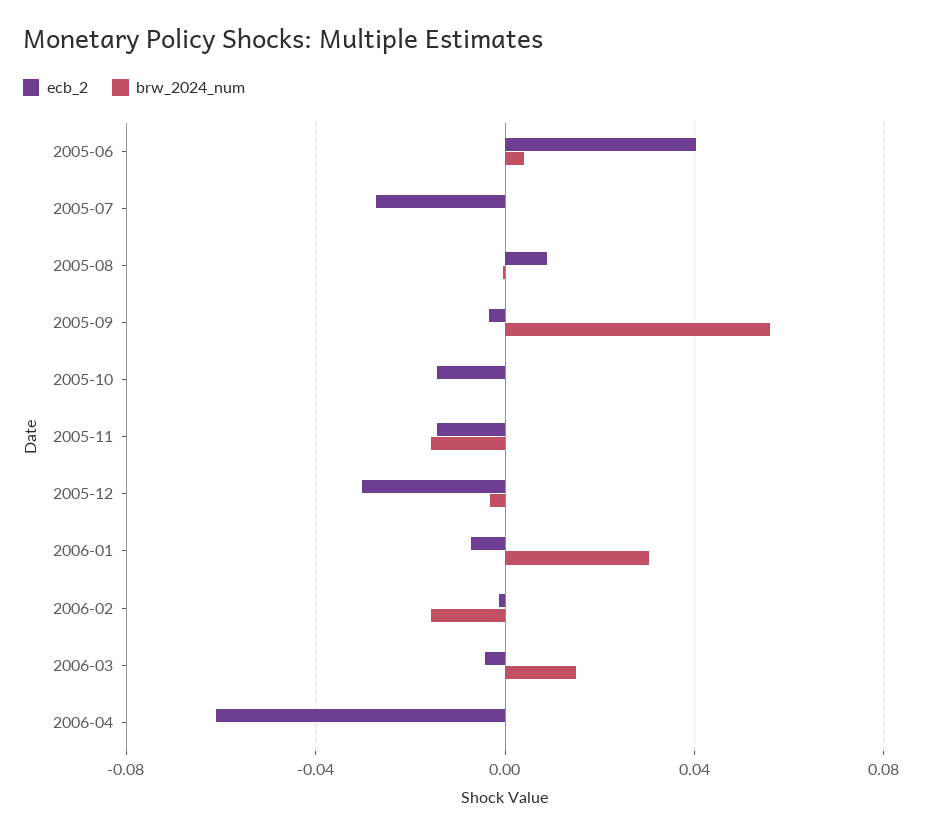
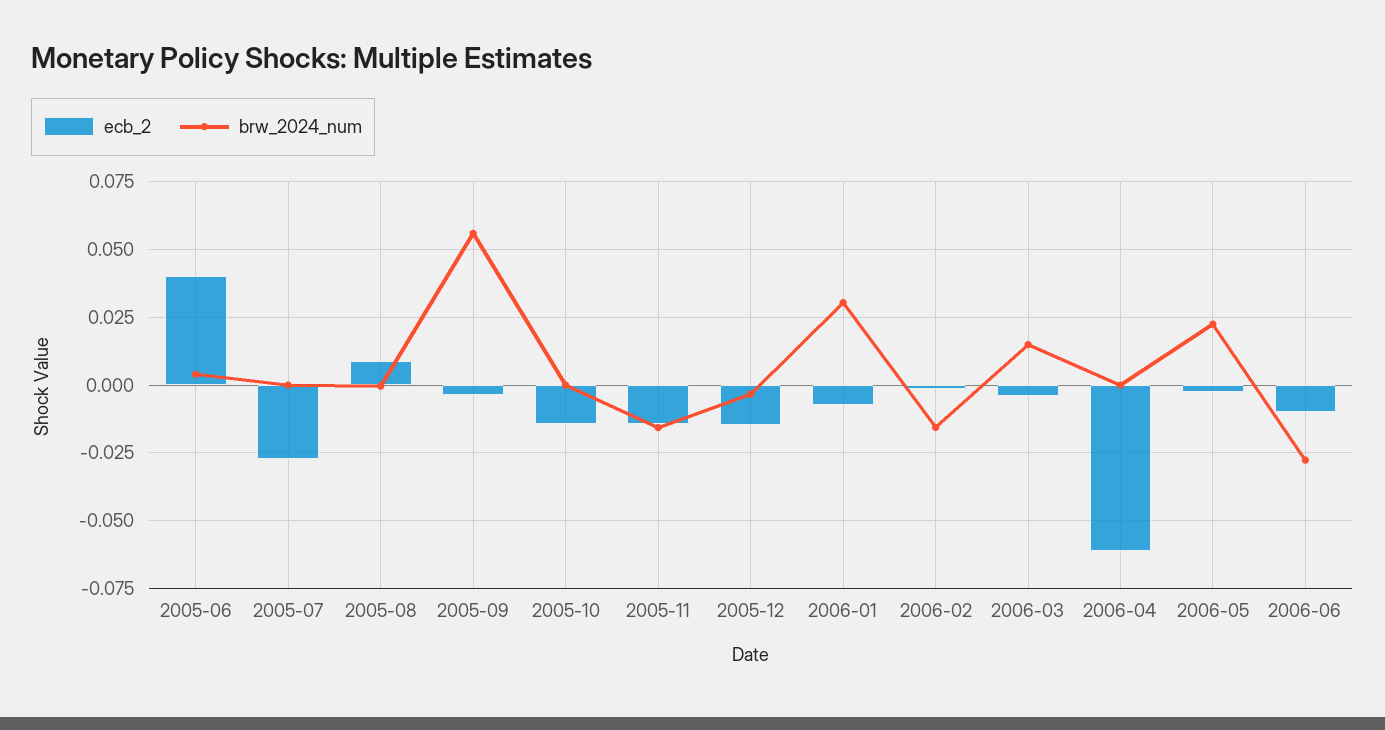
ecb_2, 2005-12: -0.03 -> -0.015
ecb_2, 2006-05: none -> -0.0025
brw_2024_num, 2006-05: none -> 0.0225
ecb_2, 2006-06: none -> -0.01
brw_2024_num, 2006-06: none -> -0.0275

